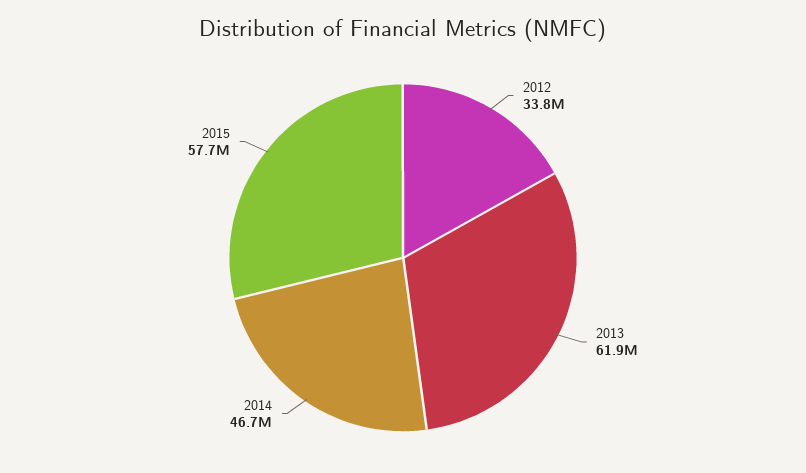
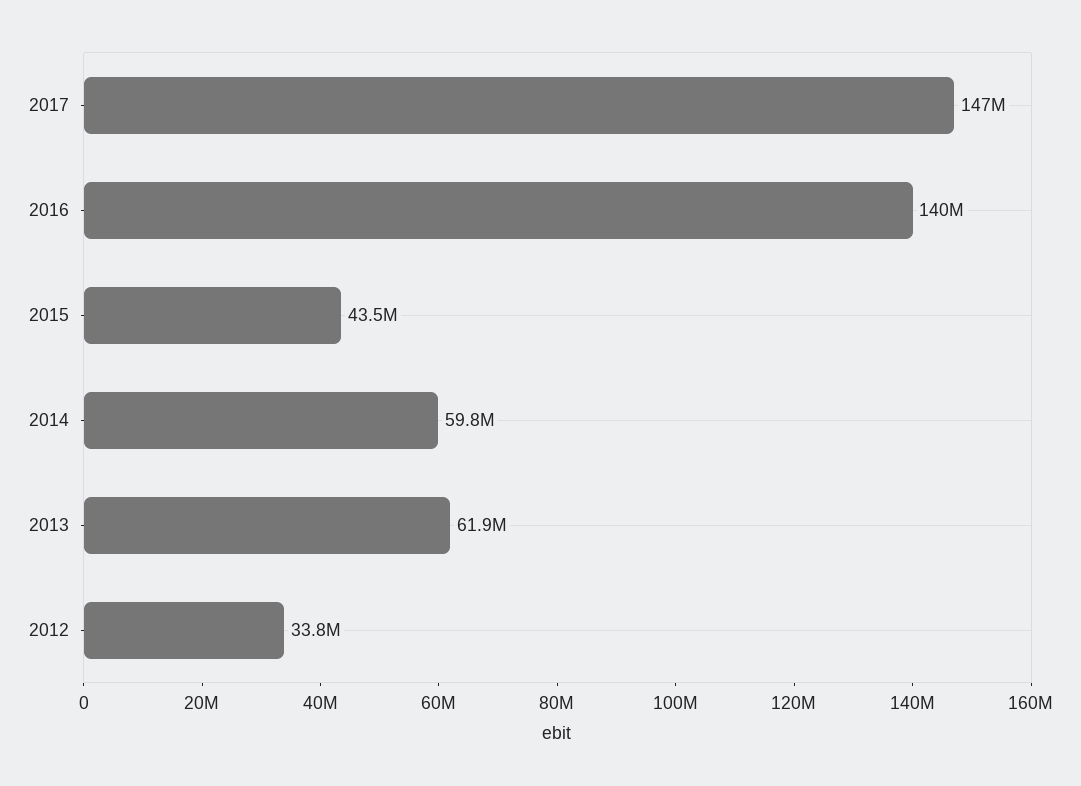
2014: 46700000 -> 59800000
2015: 57700000 -> 43500000
2017: none -> 147000000
2016: none -> 140000000

